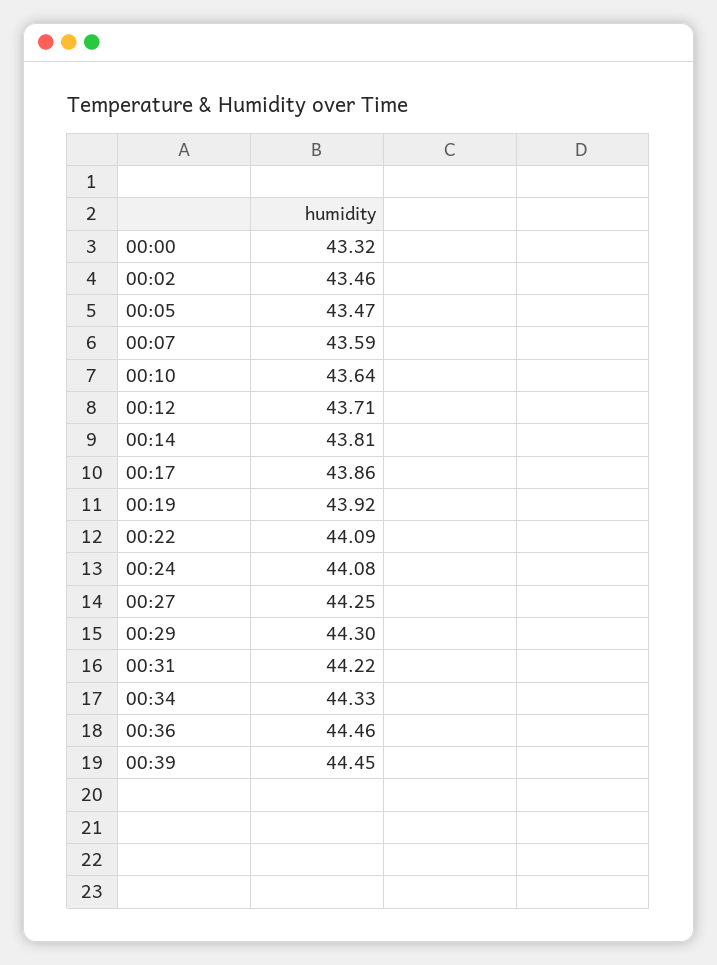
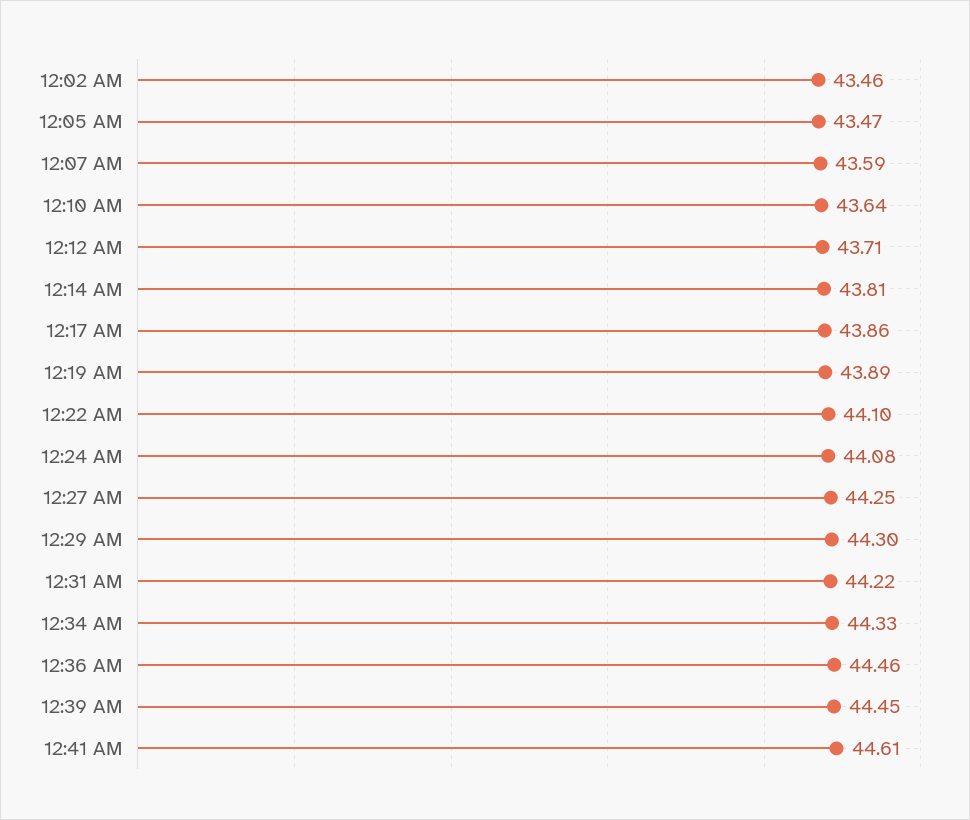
00:00: 43.32 -> none
00:19: 43.92 -> 43.89
00:22: 44.09 -> 44.1
12:41 AM: none -> 44.61

